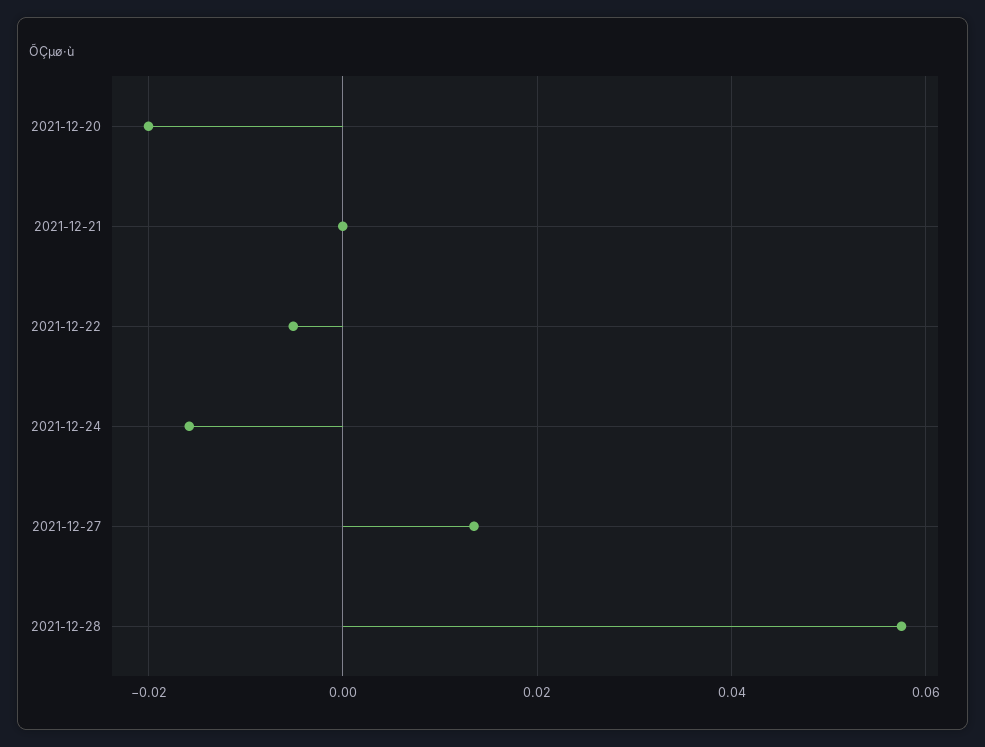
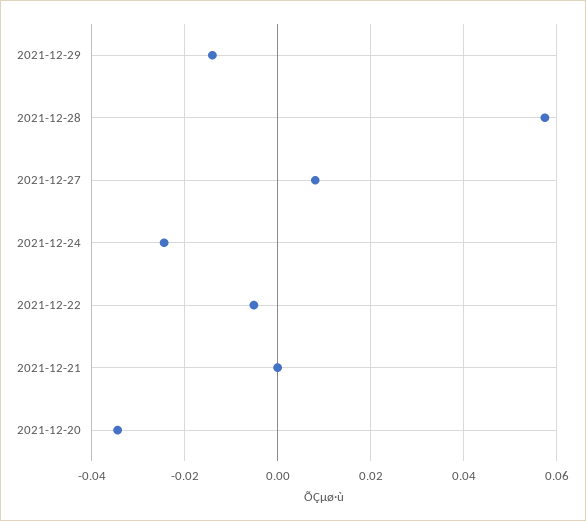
2021-12-20: -0.02 -> -0.034
2021-12-24: -0.016 -> -0.024
2021-12-27: 0.014 -> 0.008
2021-12-29: none -> -0.014

